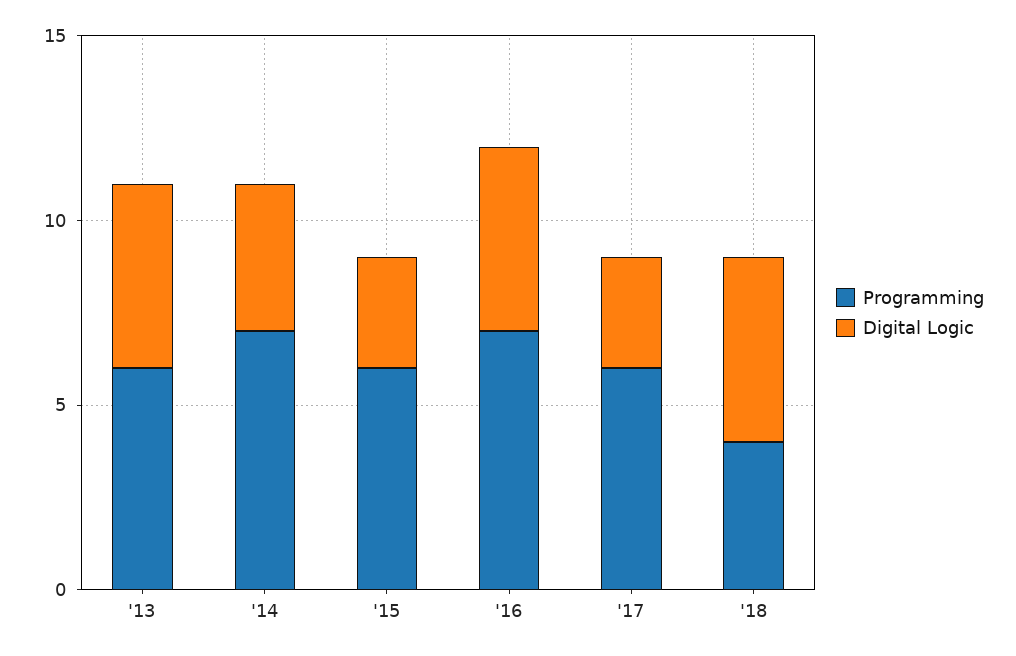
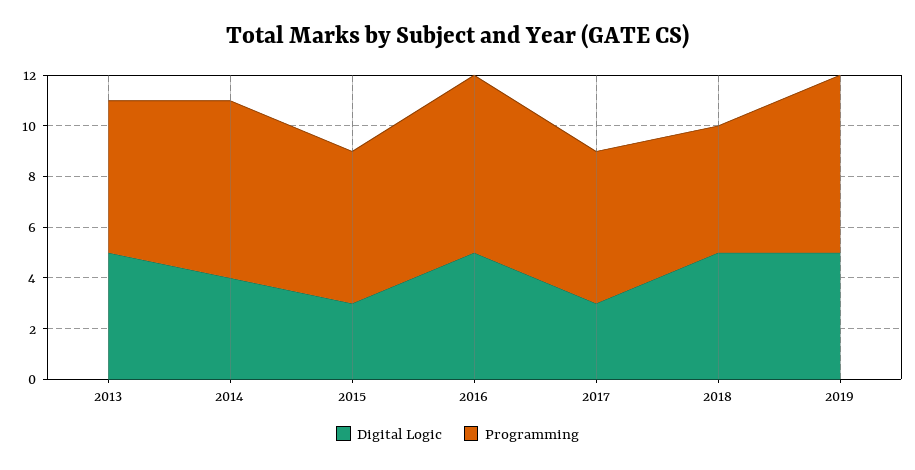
Programming, '18: 4 -> 5
Digital Logic, 2019: none -> 5
Programming, 2019: none -> 7

